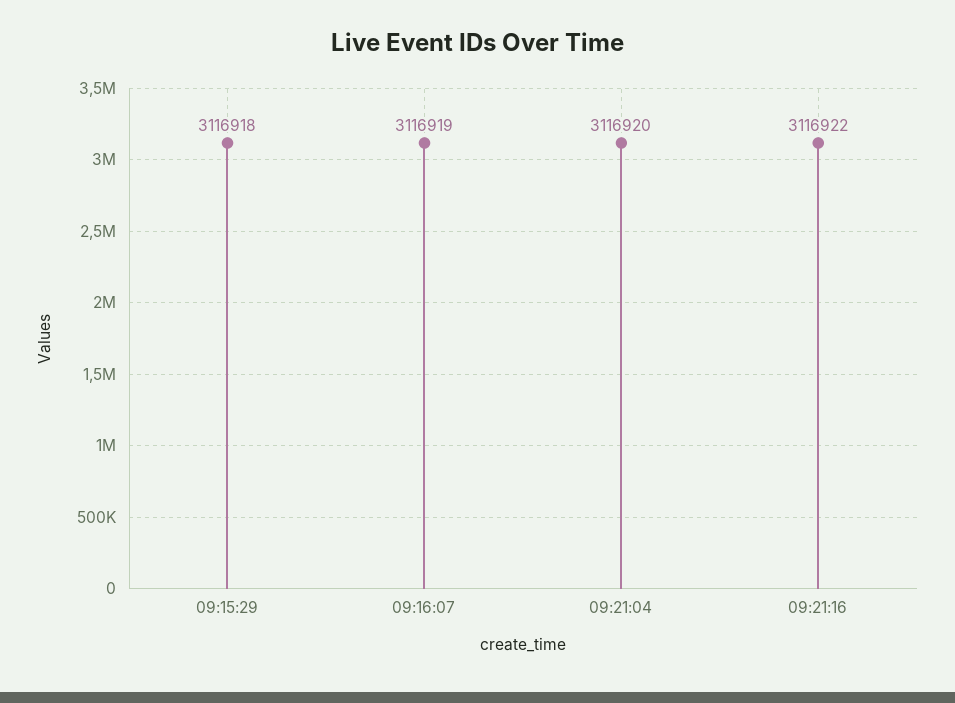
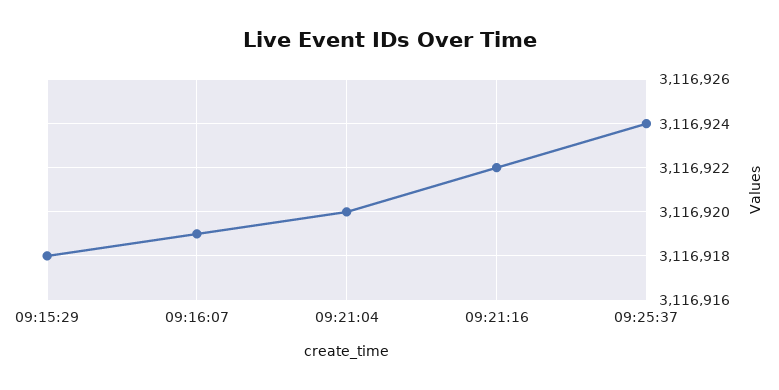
09:25:37: none -> 3116924

